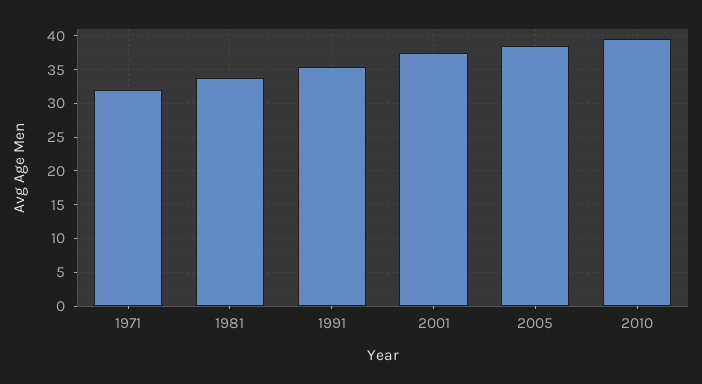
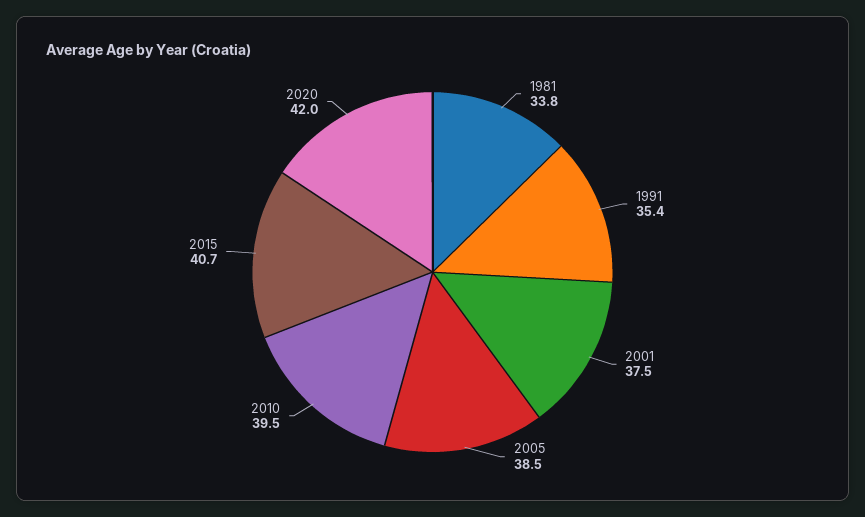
1971: 32 -> none
2015: none -> 40.7
2020: none -> 42

